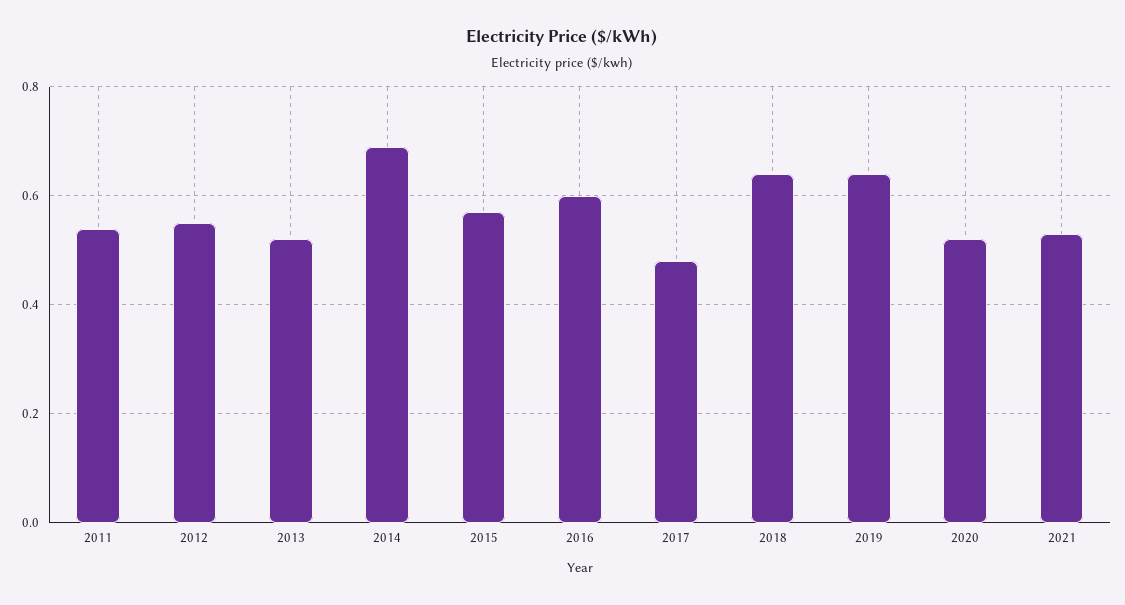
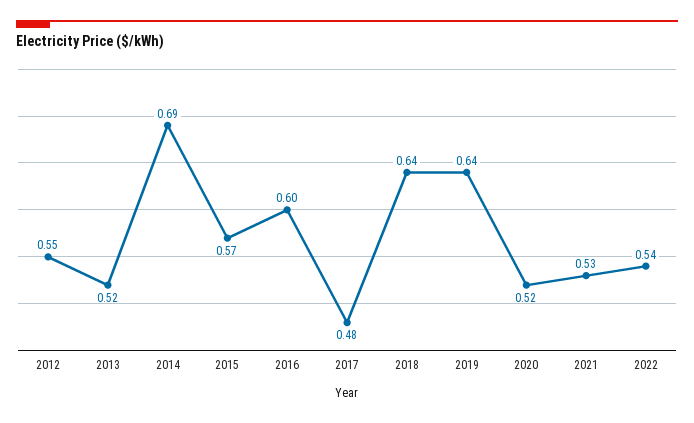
2011: 0.55 -> none
2022: none -> 0.54

